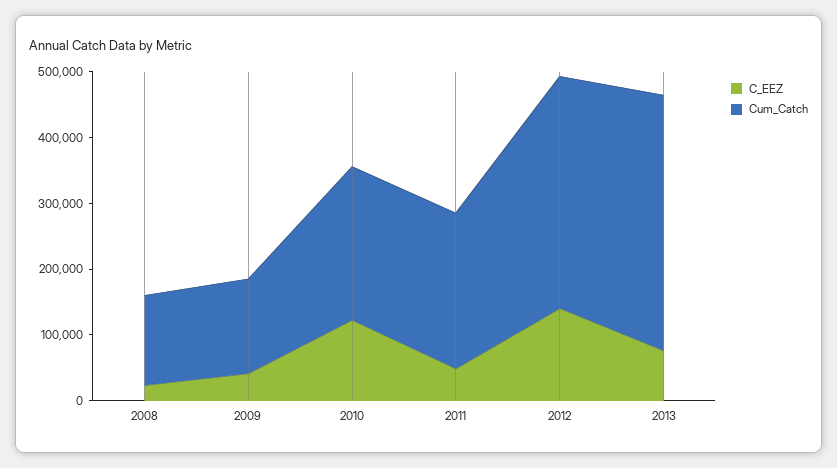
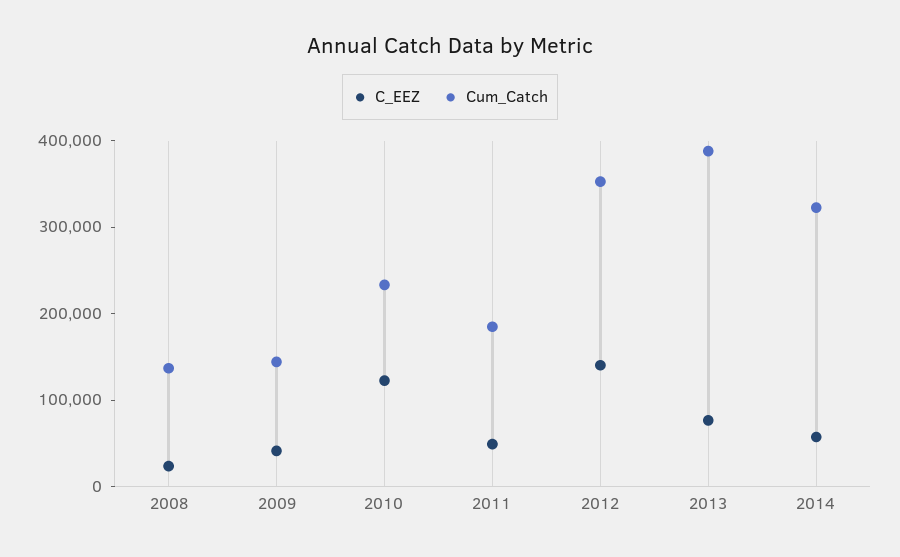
Cum_Catch, 2011: 240000 -> 180000
C_EEZ, 2014: none -> 60000
Cum_Catch, 2014: none -> 320000

